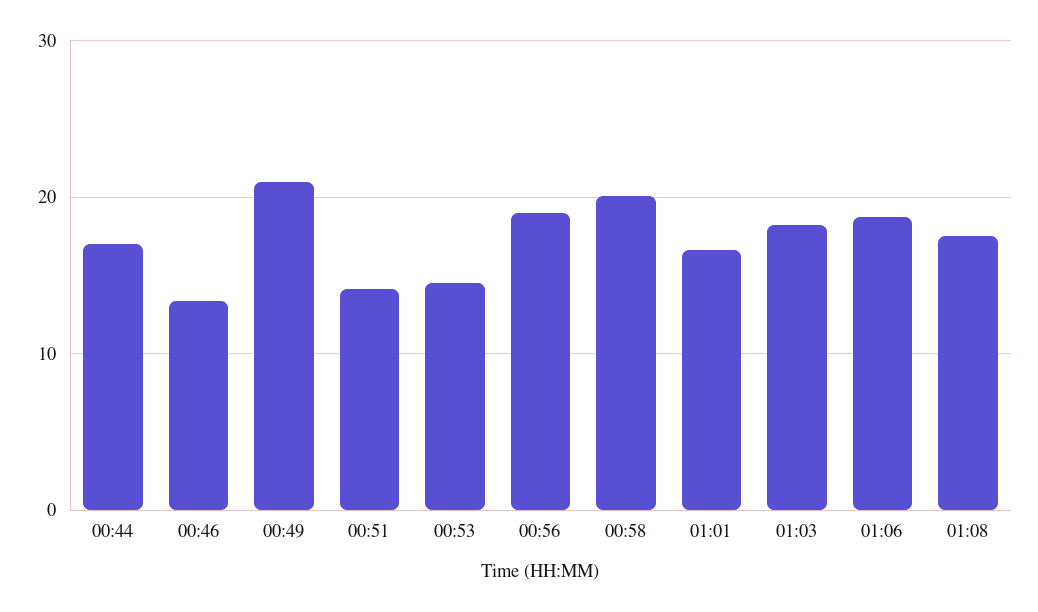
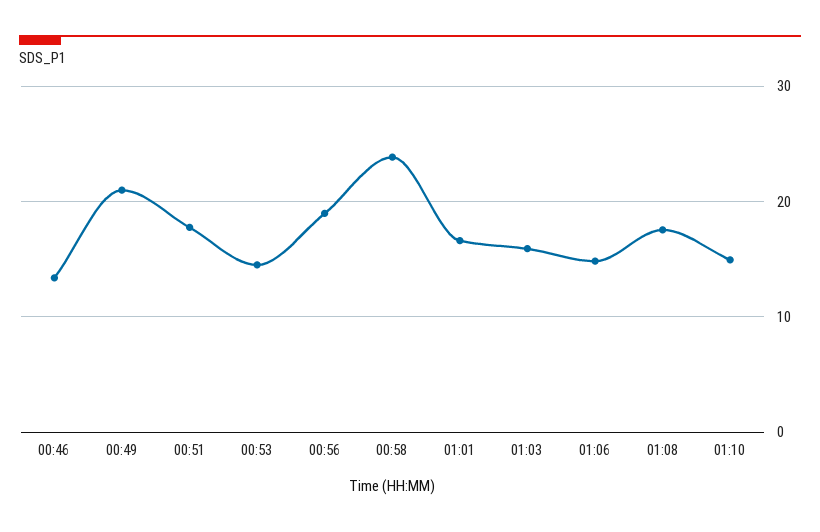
00:44: 17 -> none
00:51: 14 -> 18
00:58: 20 -> 24
01:03: 18 -> 16
01:06: 19 -> 15
01:10: none -> 15

